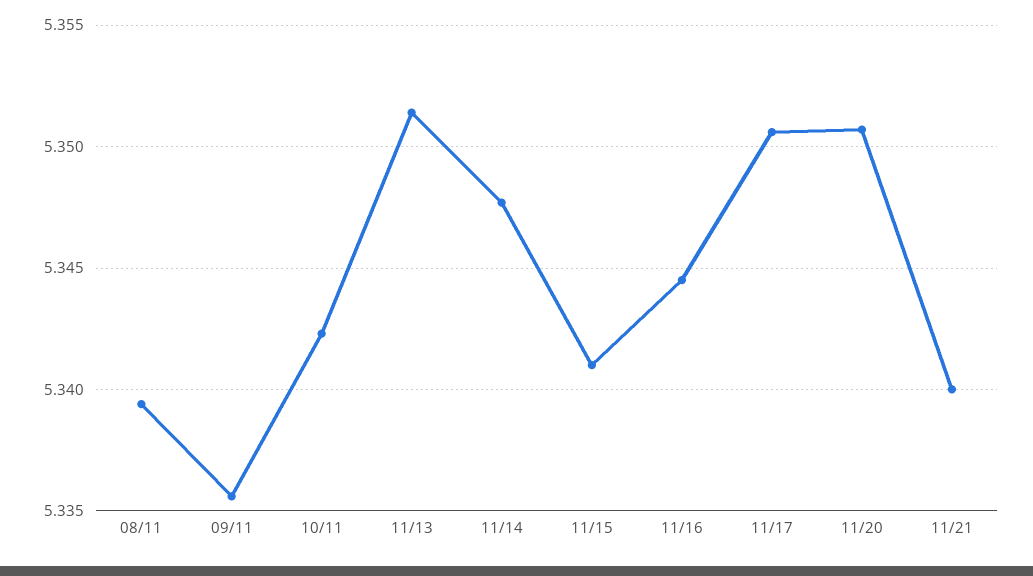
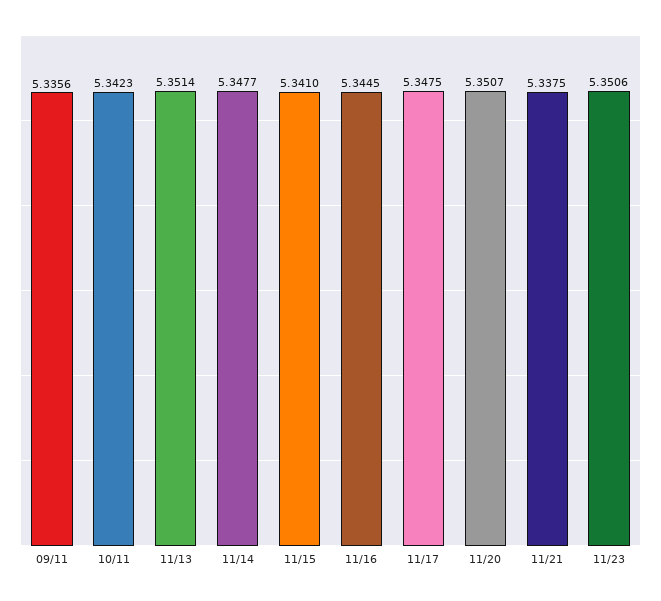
08/11: 5.3395 -> none
11/17: 5.3505 -> 5.3475
11/21: 5.34 -> 5.3375
11/23: none -> 5.3506

